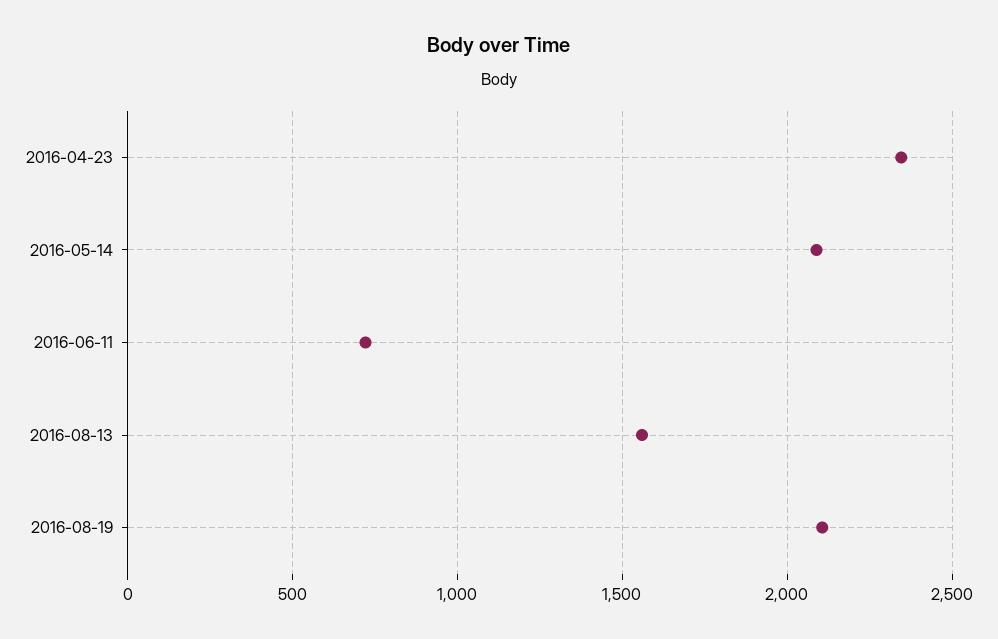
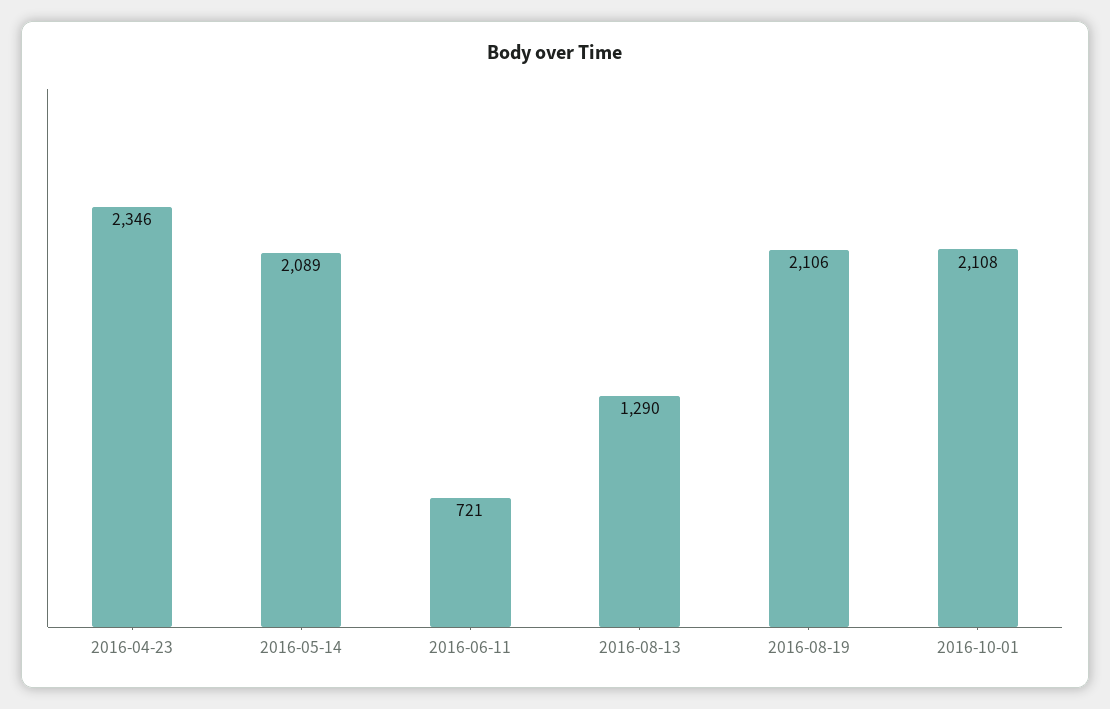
2016-08-13: 1550 -> 1290
2016-10-01: none -> 2108

